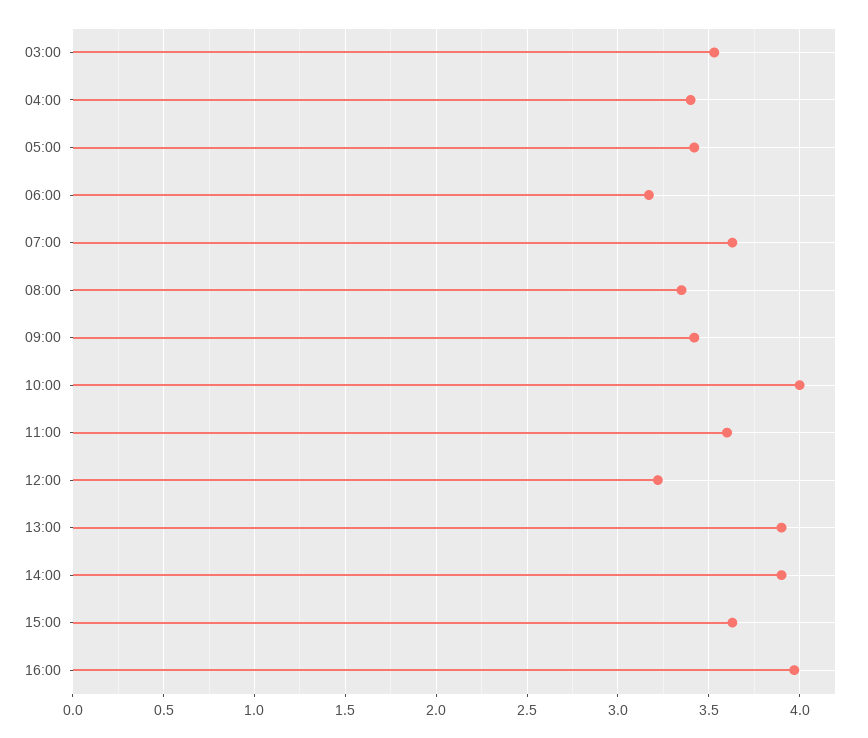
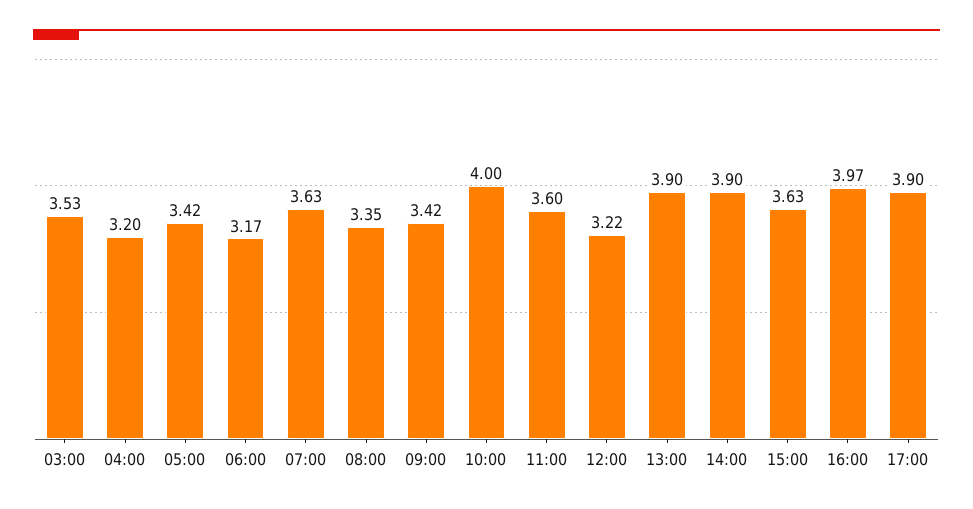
04:00: 3.4 -> 3.2
17:00: none -> 3.9

